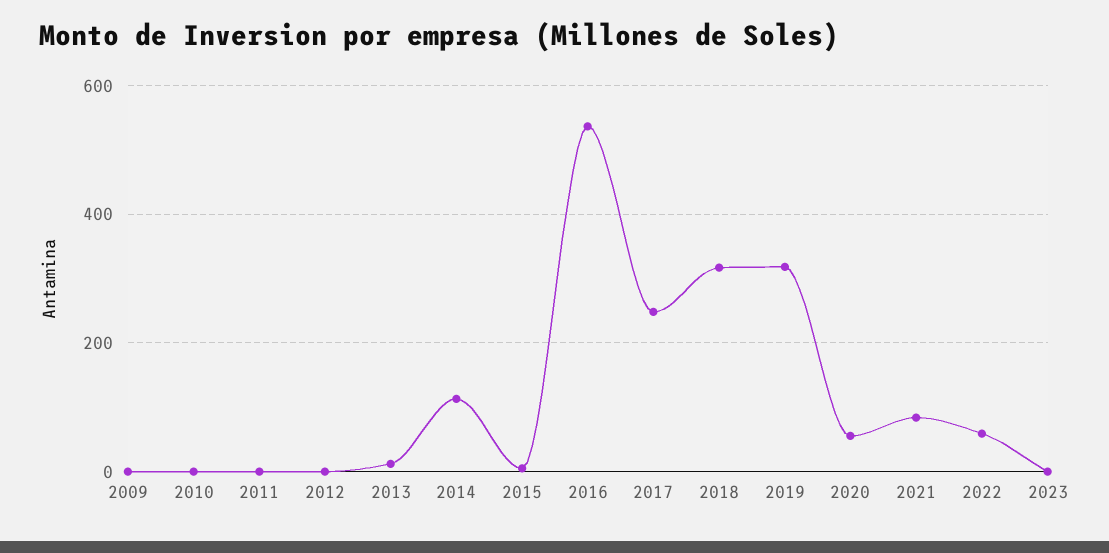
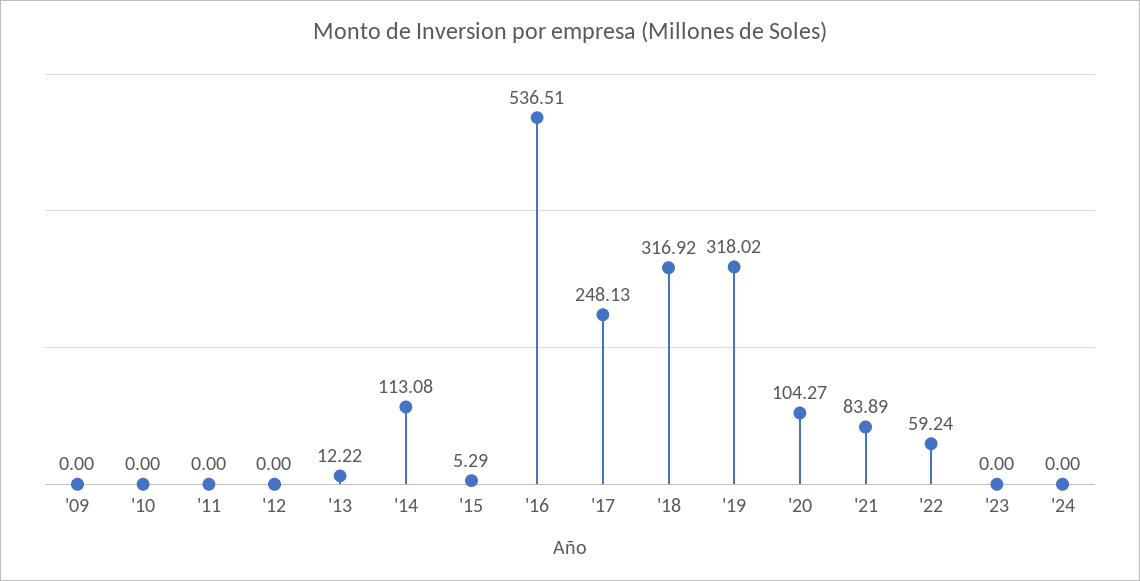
2020: 60 -> 104.27
'24: none -> 0

